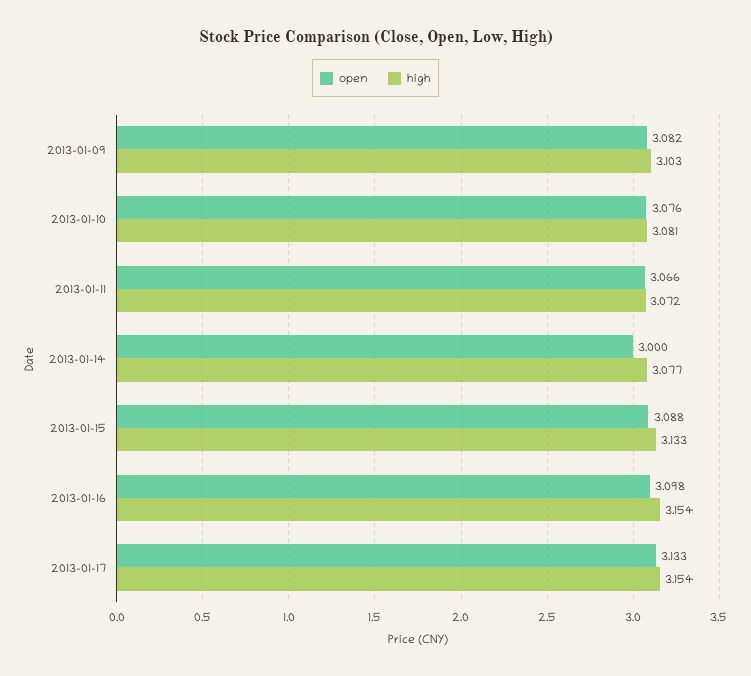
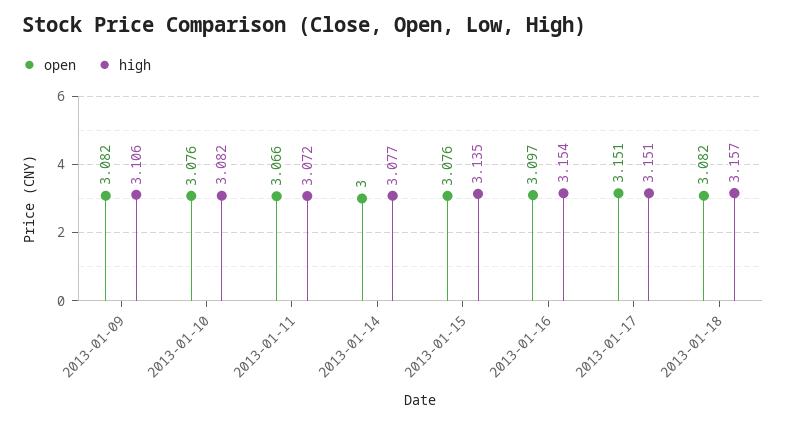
high, 2013-01-09: 3.103 -> 3.106
high, 2013-01-10: 3.081 -> 3.082
open, 2013-01-15: 3.088 -> 3.076
high, 2013-01-15: 3.133 -> 3.135
open, 2013-01-16: 3.098 -> 3.097
open, 2013-01-17: 3.133 -> 3.151
high, 2013-01-17: 3.154 -> 3.151
open, 2013-01-18: none -> 3.082
high, 2013-01-18: none -> 3.157

